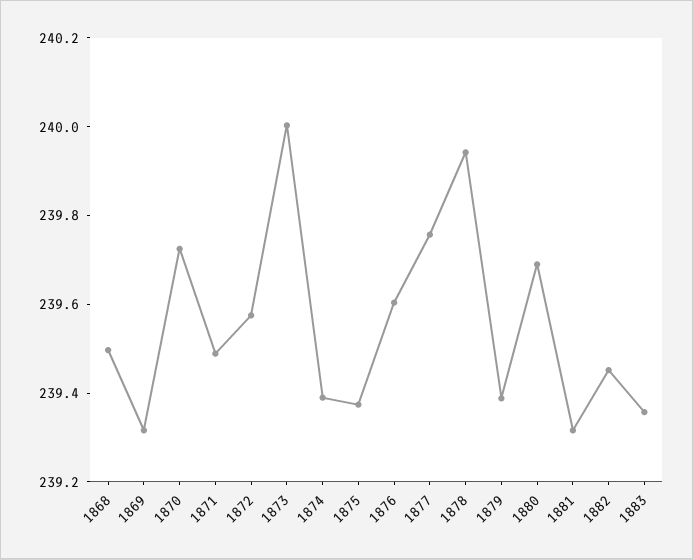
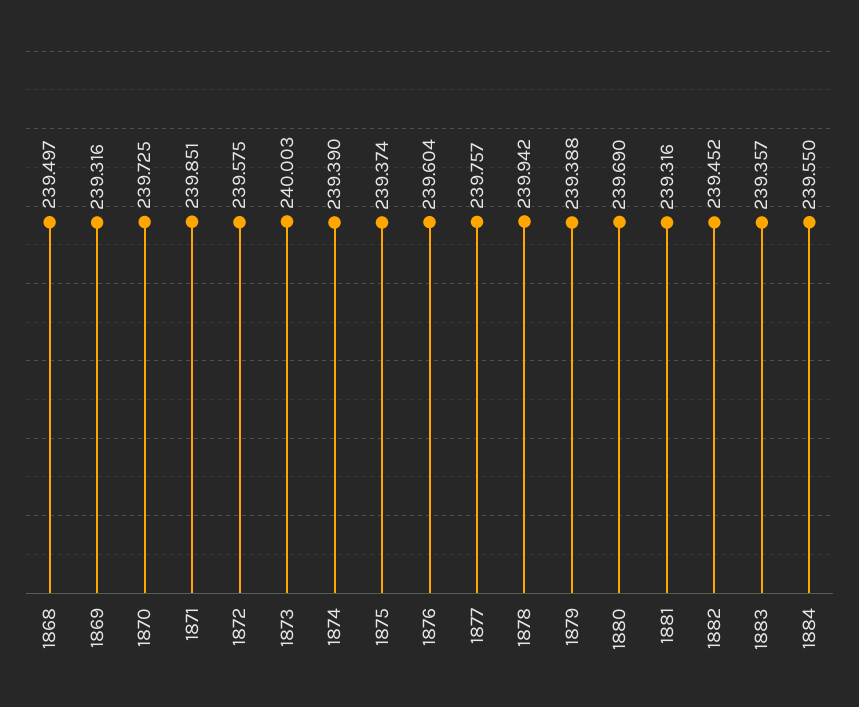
1871: 239.5 -> 239.851
1884: none -> 239.55

